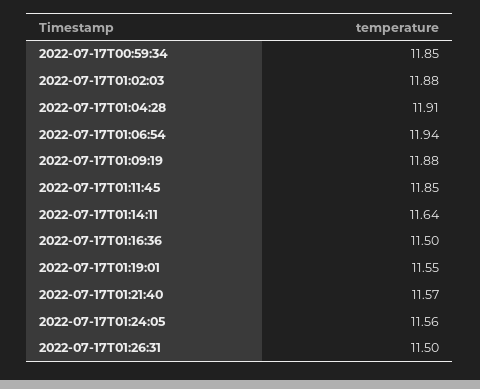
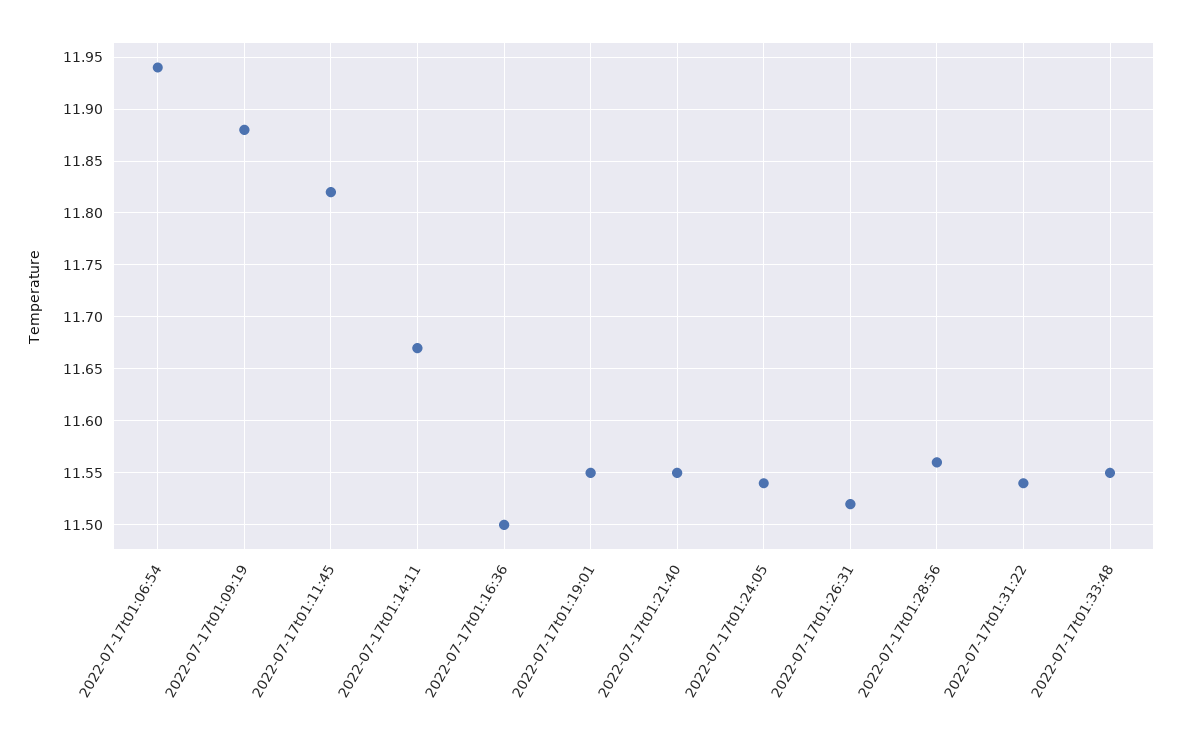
2022-07-17T00:59:34: 11.85 -> none
2022-07-17T01:02:03: 11.88 -> none
2022-07-17T01:04:28: 11.91 -> none
2022-07-17T01:11:45: 11.85 -> 11.82
2022-07-17T01:14:11: 11.64 -> 11.67
2022-07-17T01:21:40: 11.57 -> 11.55
2022-07-17T01:24:05: 11.56 -> 11.54
2022-07-17T01:26:31: 11.5 -> 11.52
2022-07-17t01:28:56: none -> 11.56
2022-07-17t01:31:22: none -> 11.54
2022-07-17t01:33:48: none -> 11.55

